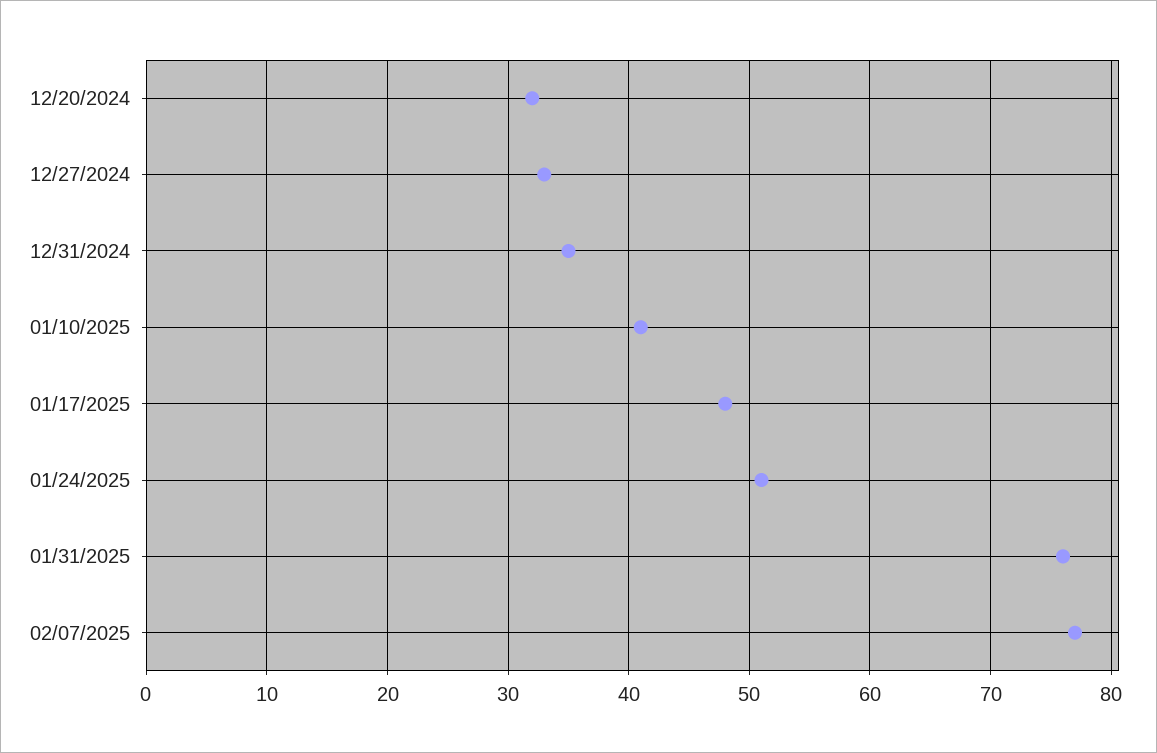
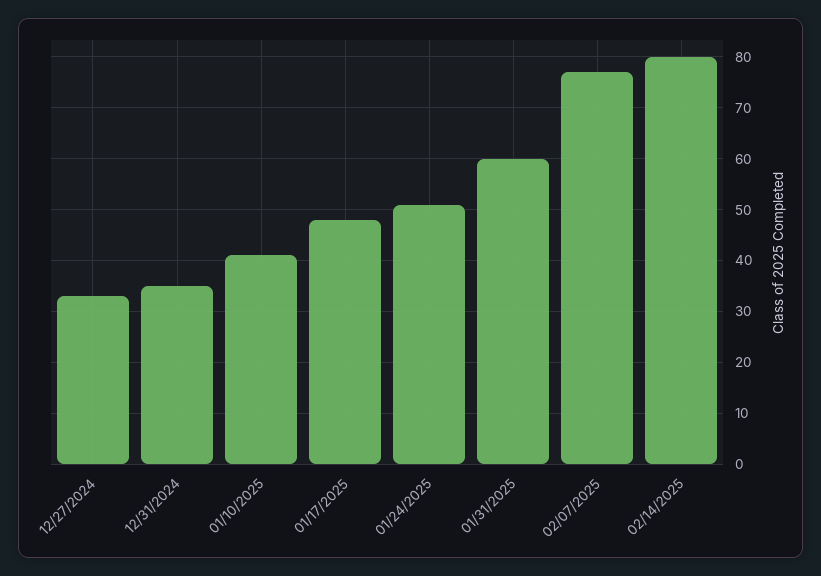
12/20/2024: 32 -> none
01/31/2025: 76 -> 60
02/14/2025: none -> 80

